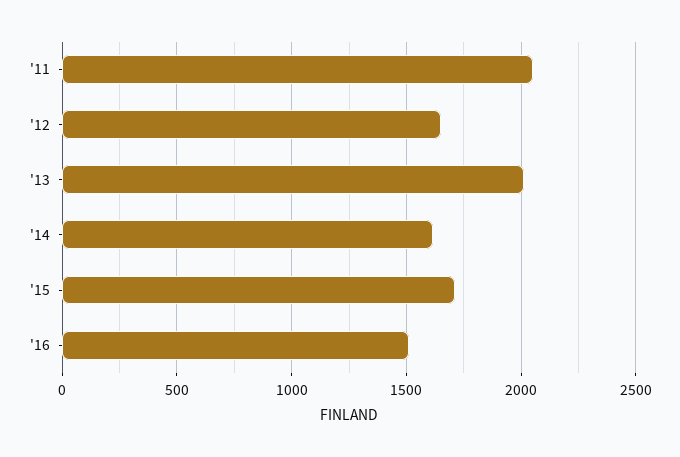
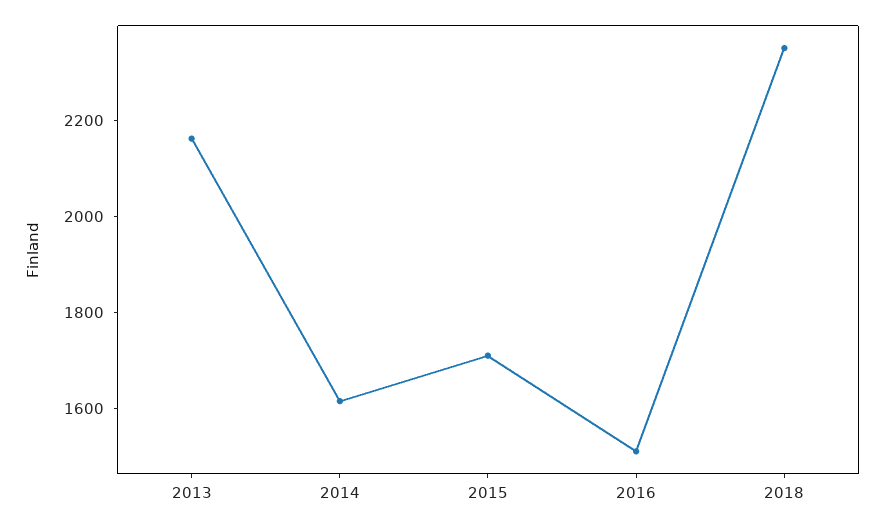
'11: 2050 -> none
'12: 1650 -> none
'13: 2000 -> 2150
2018: none -> 2350

